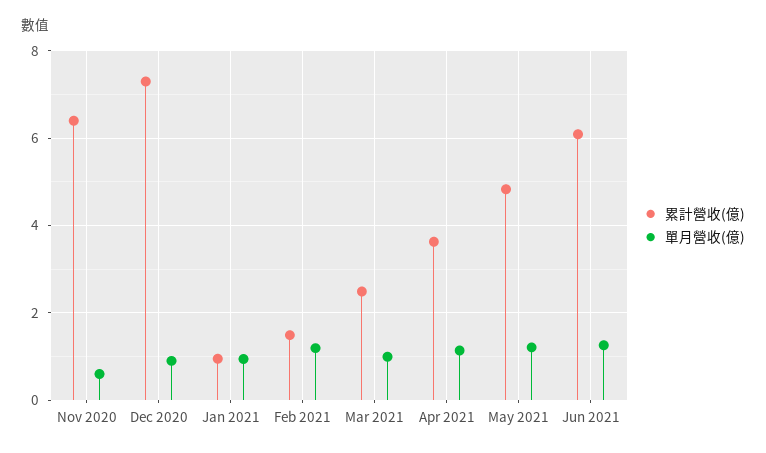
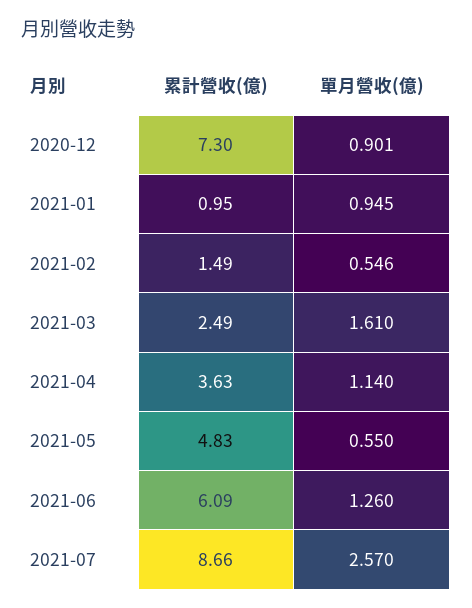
累計營收(億), Nov 2020: 6.4 -> none
單月營收(億), Nov 2020: 0.6 -> none
單月營收(億), Feb 2021: 1.2 -> 0.546
單月營收(億), Mar 2021: 1 -> 1.61
單月營收(億), May 2021: 1.2 -> 0.55
累計營收(億), 2021-07: none -> 8.66
單月營收(億), 2021-07: none -> 2.57

